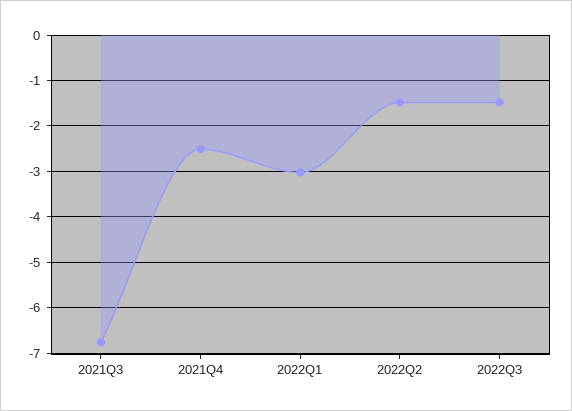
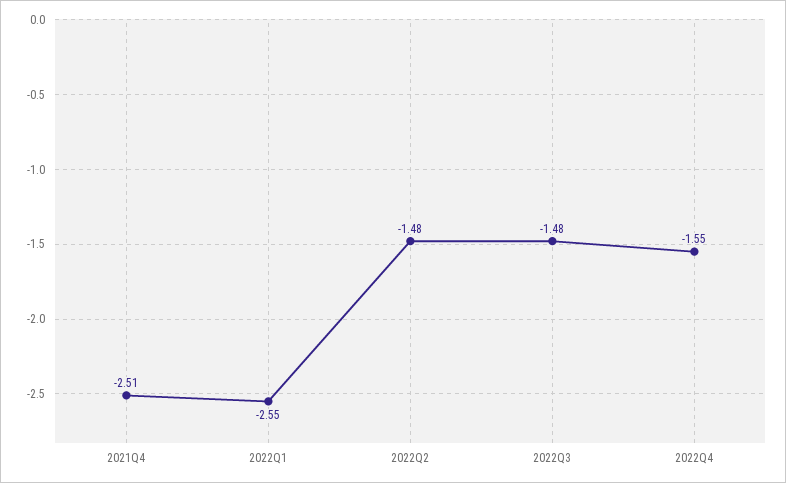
2021Q3: -6.8 -> none
2022Q1: -3 -> -2.55
2022Q4: none -> -1.55

